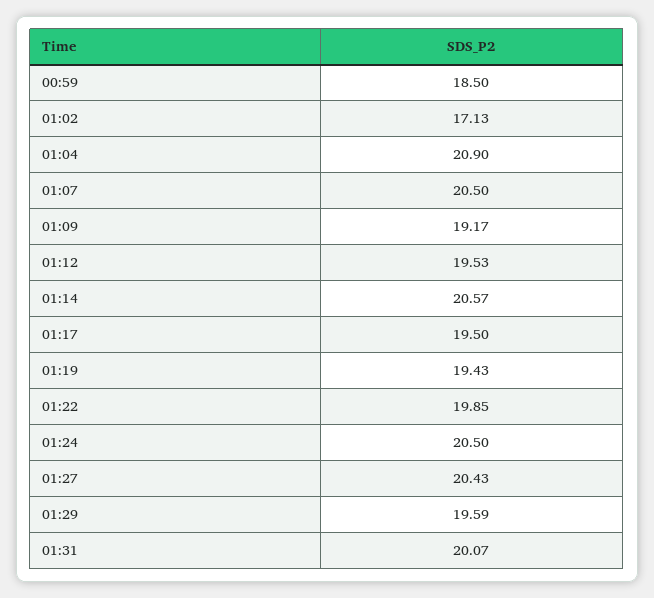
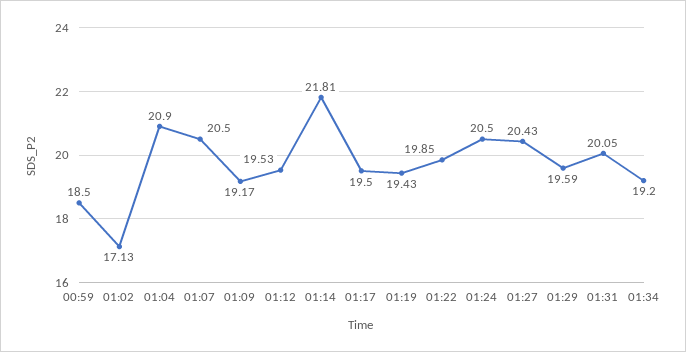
01:14: 20.57 -> 21.81
01:31: 20.07 -> 20.05
01:34: none -> 19.2

